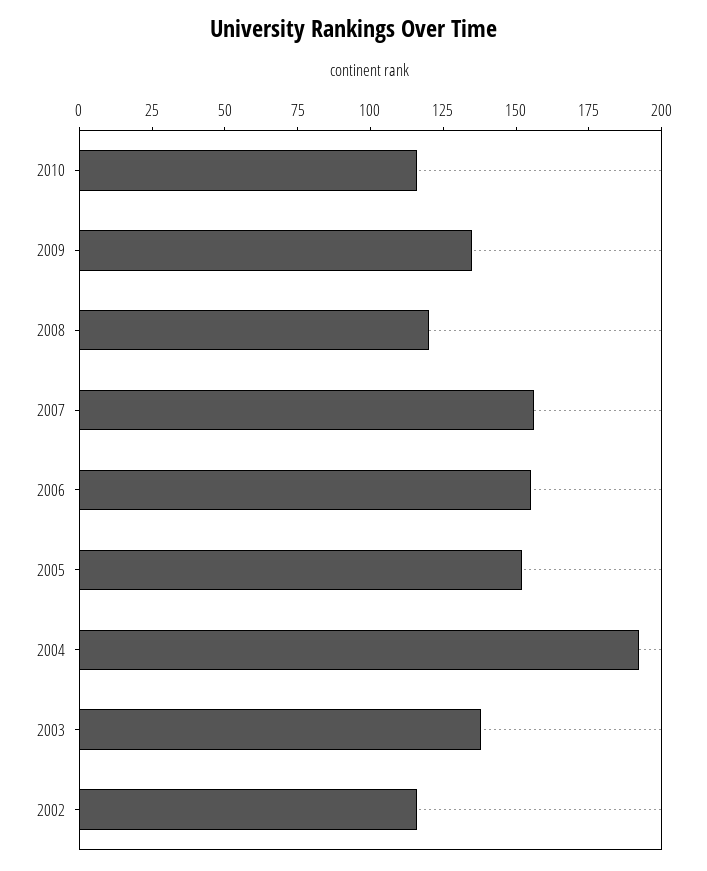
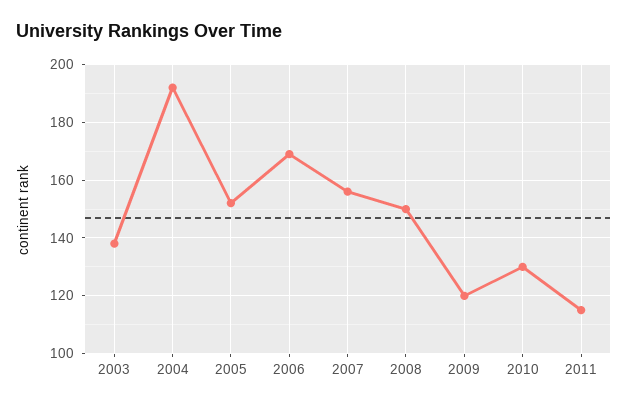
2010: 115 -> 130
2009: 135 -> 120
2008: 120 -> 150
2006: 155 -> 170
2002: 115 -> none
2011: none -> 115

